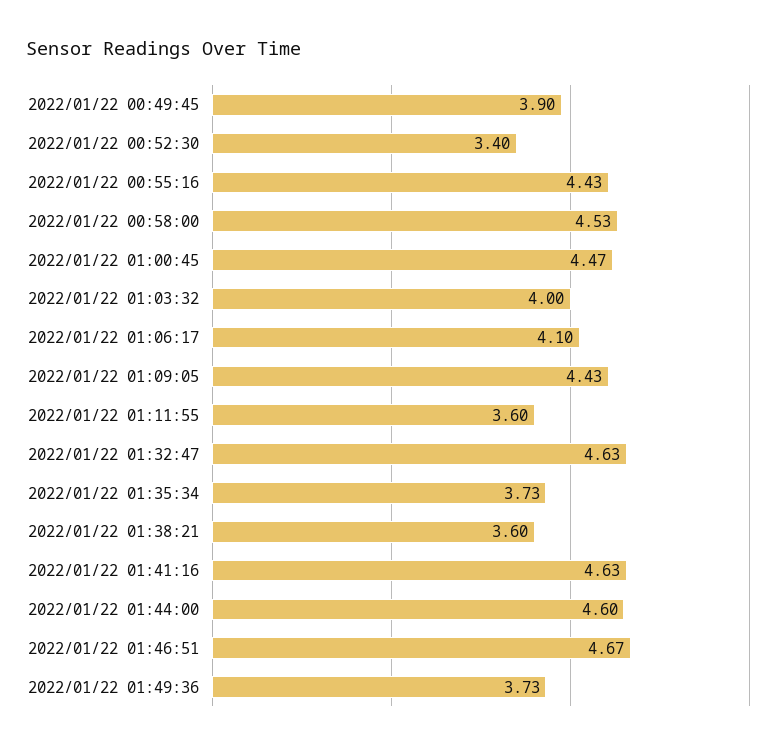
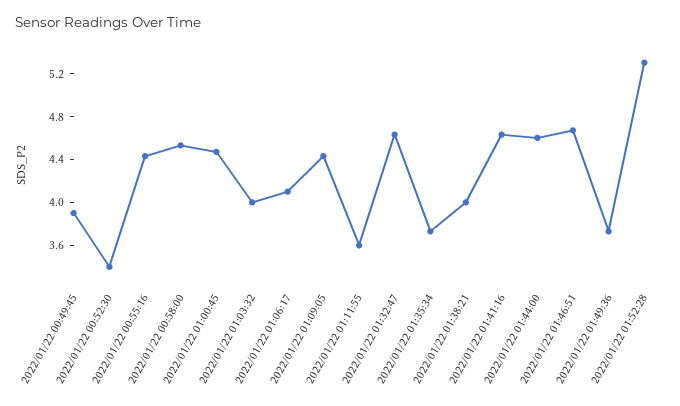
2022/01/22 01:38:21: 3.6 -> 4
2022/01/22 01:52:28: none -> 5.3

